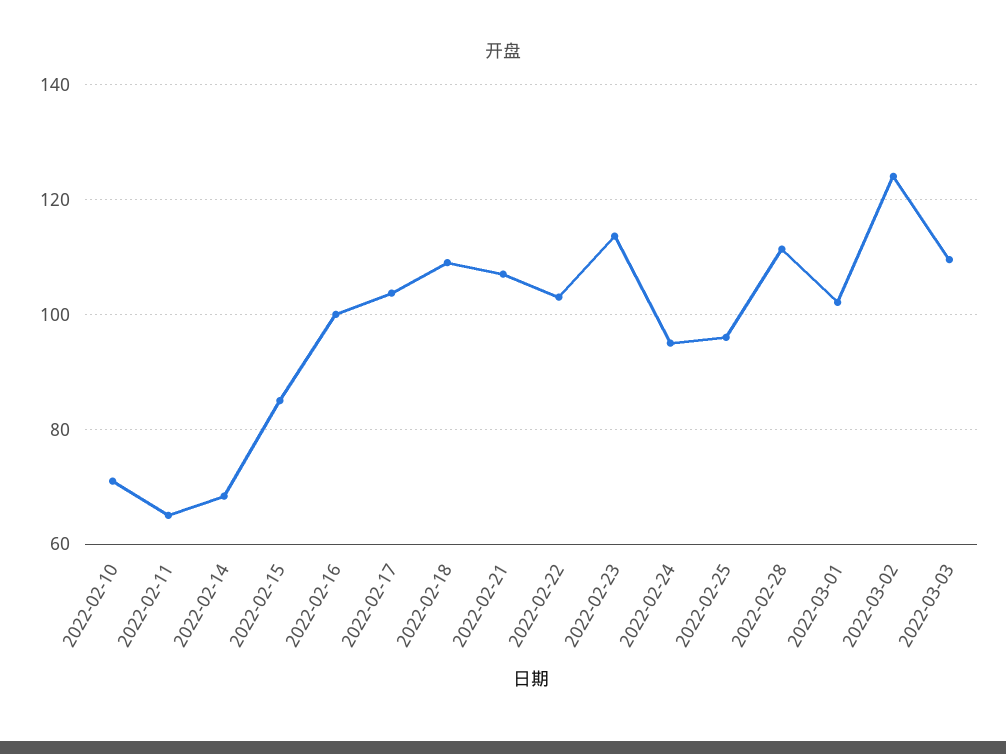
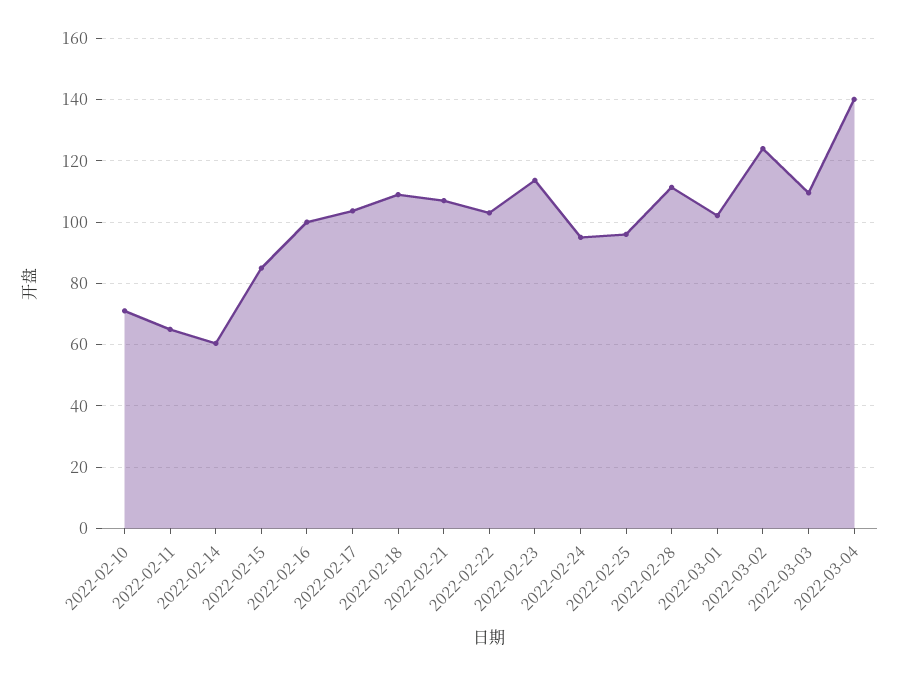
2022-02-14: 68 -> 60
2022-03-04: none -> 140

